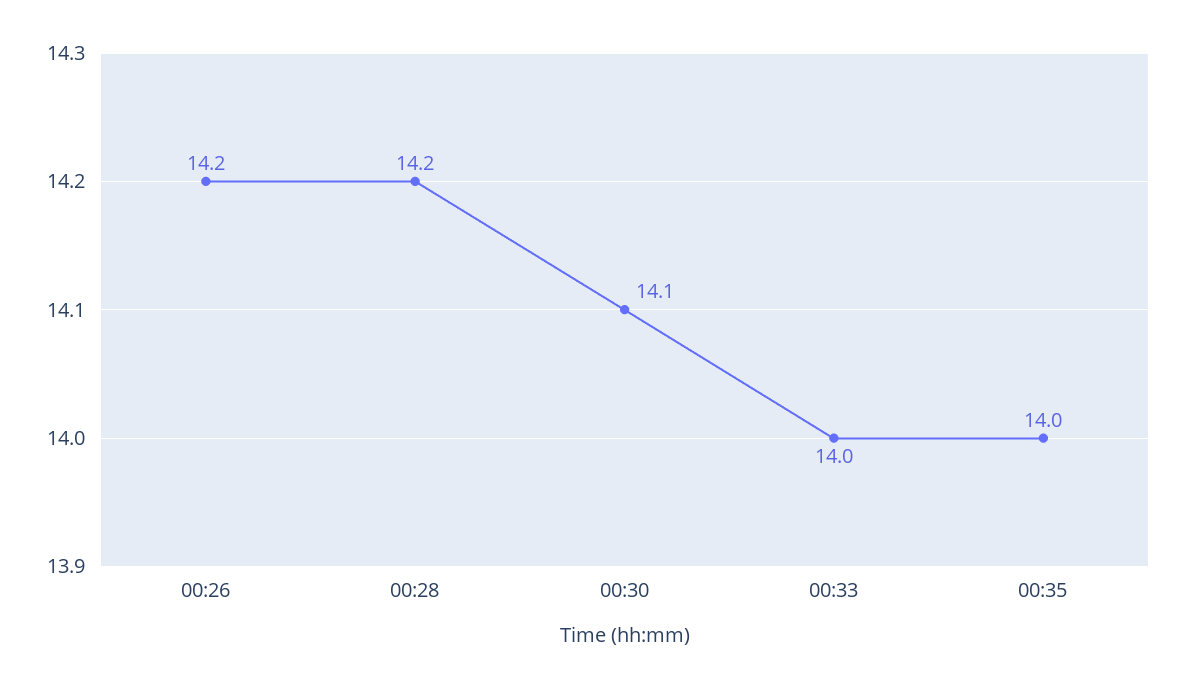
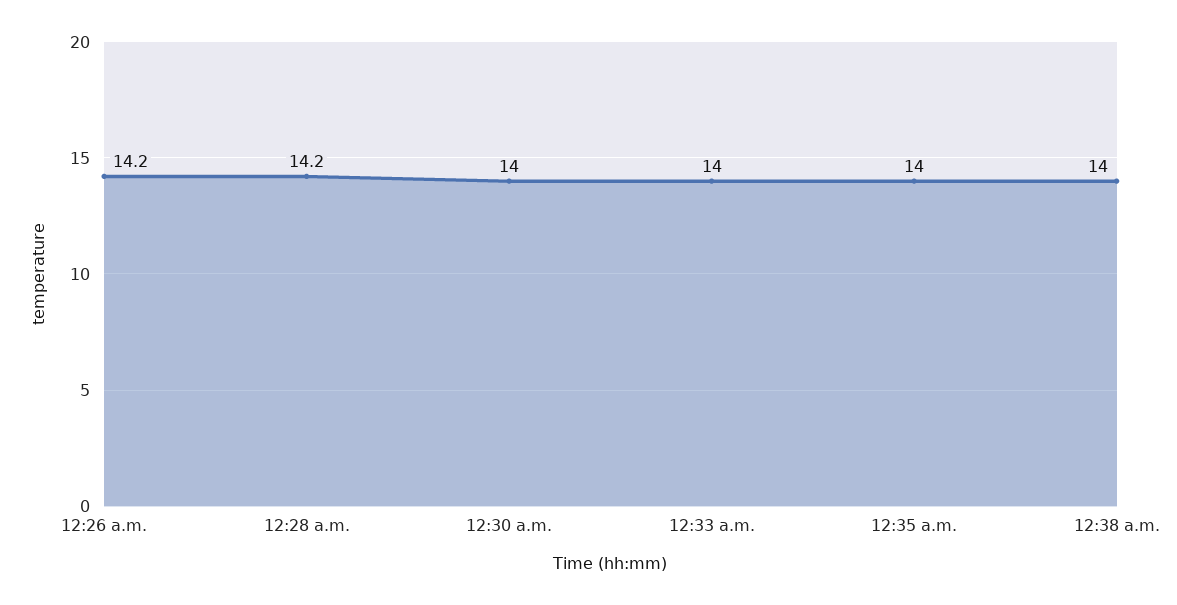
00:30: 14.1 -> 14
12:38 a.m.: none -> 14

